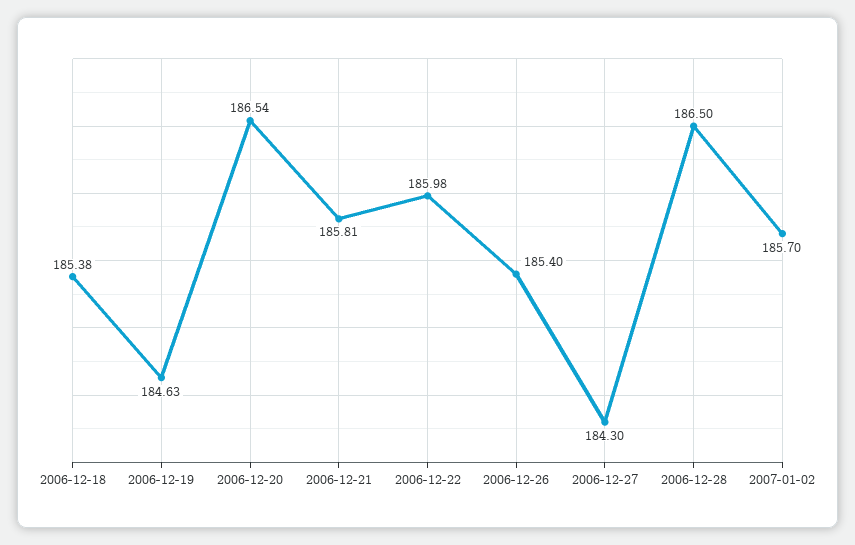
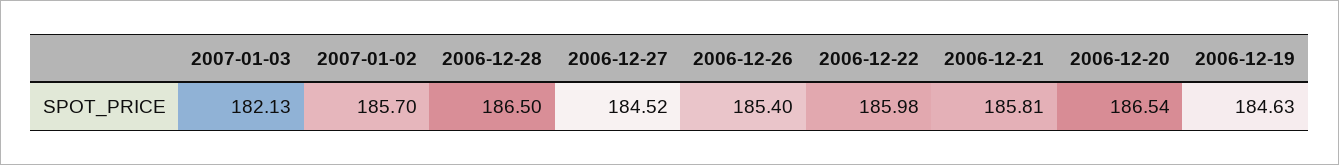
2006-12-18: 185.38 -> none
2006-12-27: 184.3 -> 184.52
2007-01-03: none -> 182.13

